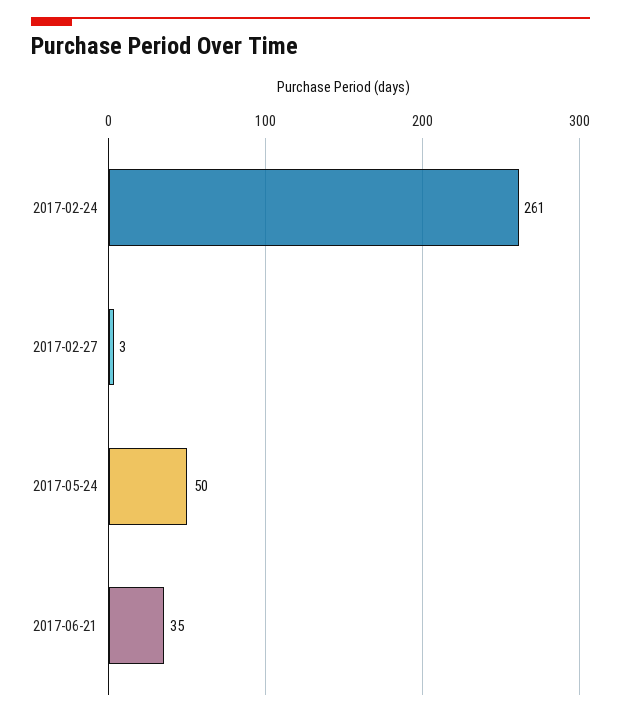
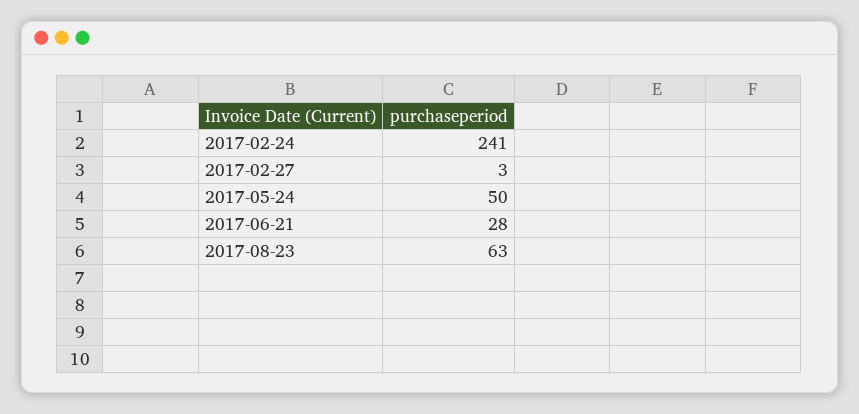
2017-02-24: 261 -> 241
2017-06-21: 35 -> 28
2017-08-23: none -> 63

